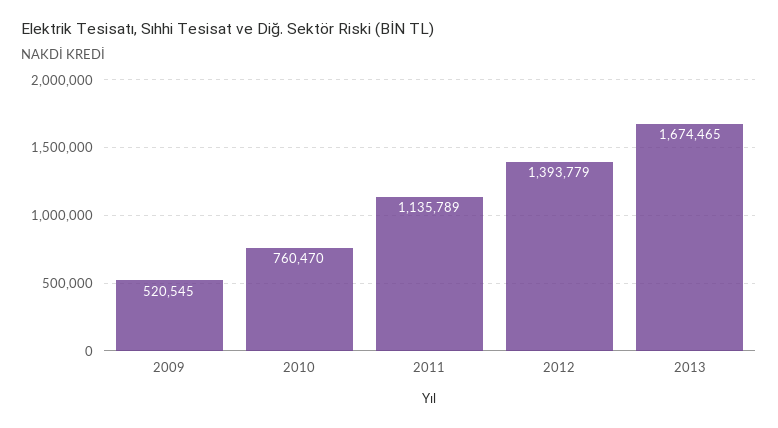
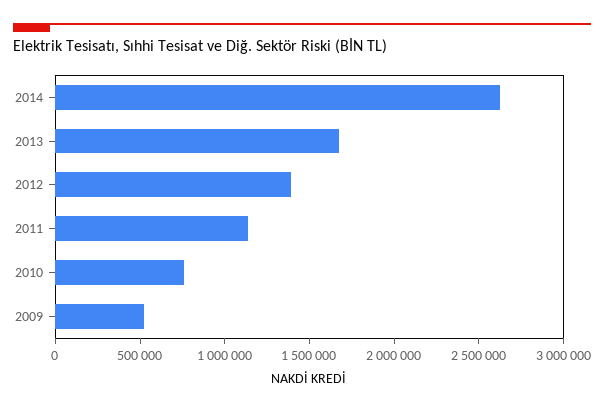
2014: none -> 2600000

